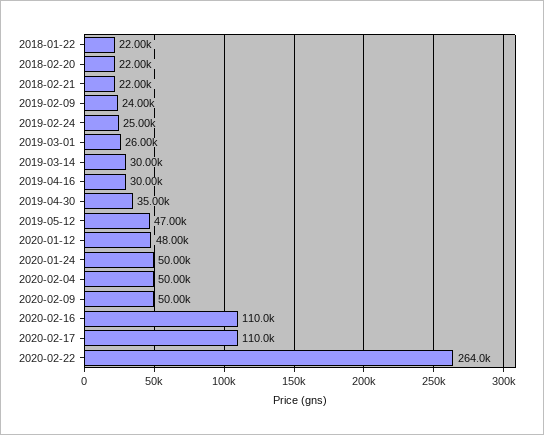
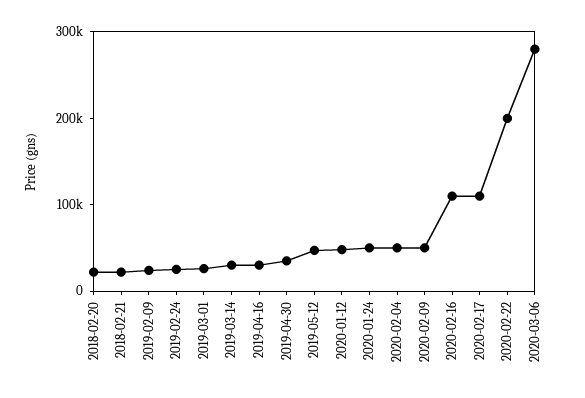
2018-01-22: 22000 -> none
2020-02-22: 264000 -> 200000
2020-03-06: none -> 280000

